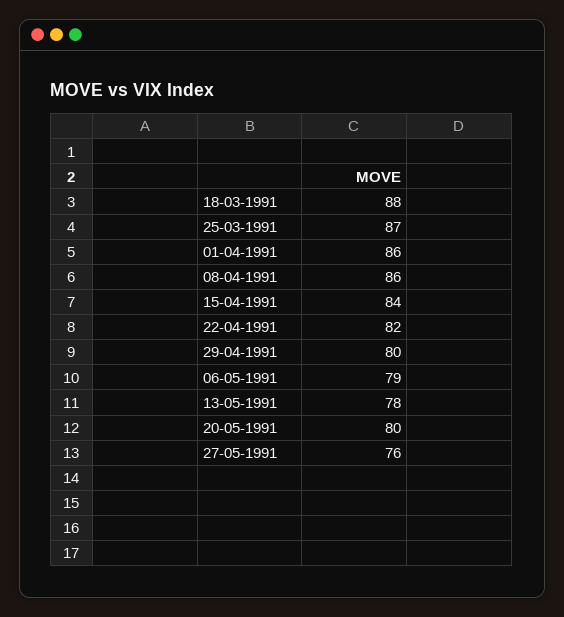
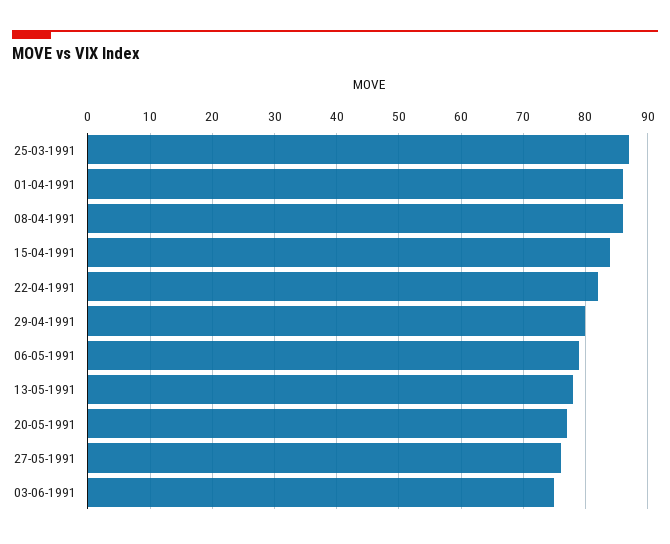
18-03-1991: 88 -> none
20-05-1991: 80 -> 77
03-06-1991: none -> 75

